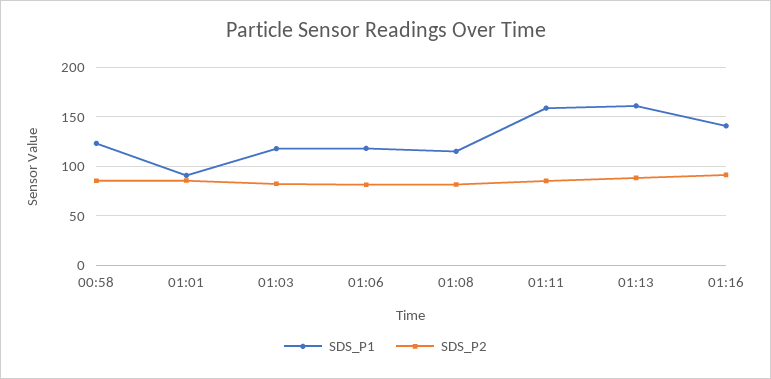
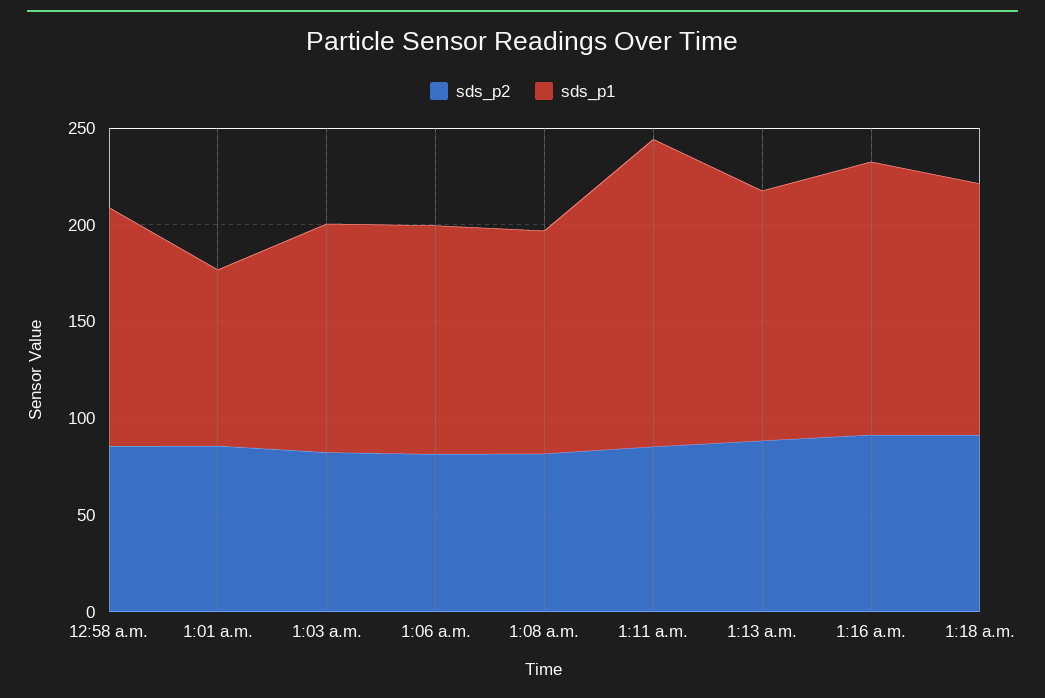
SDS_P1, 01:13: 160 -> 130
SDS_P2, 1:18 a.m.: none -> 90
SDS_P1, 1:18 a.m.: none -> 130

